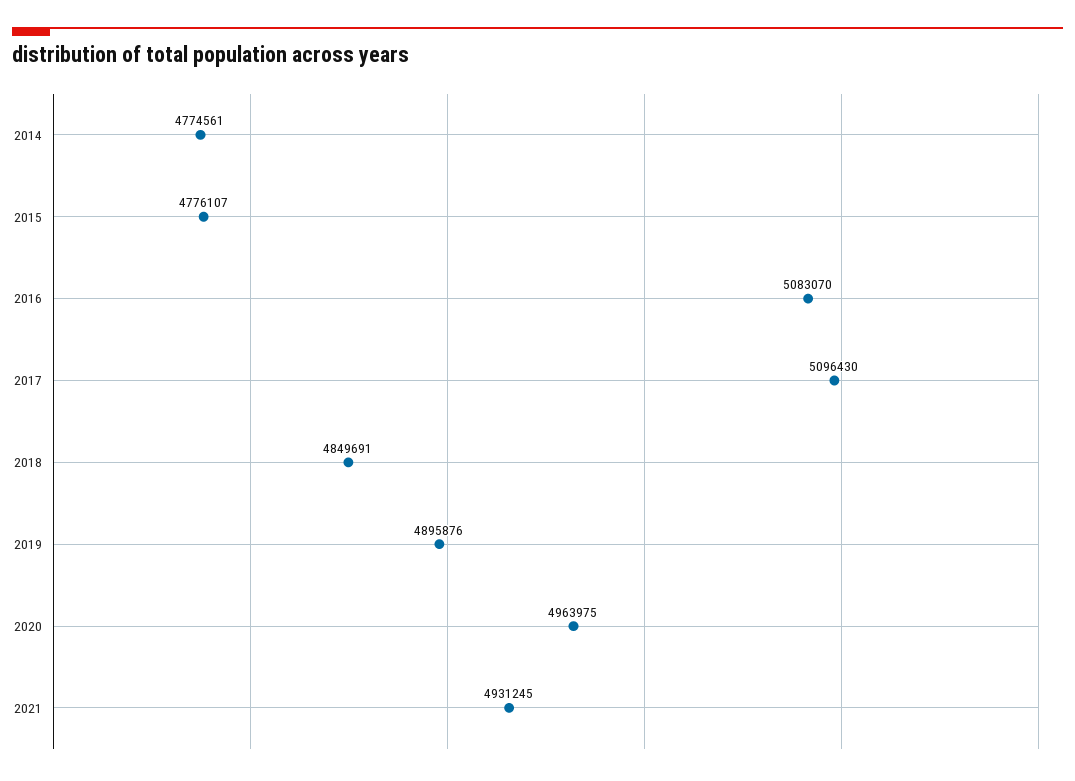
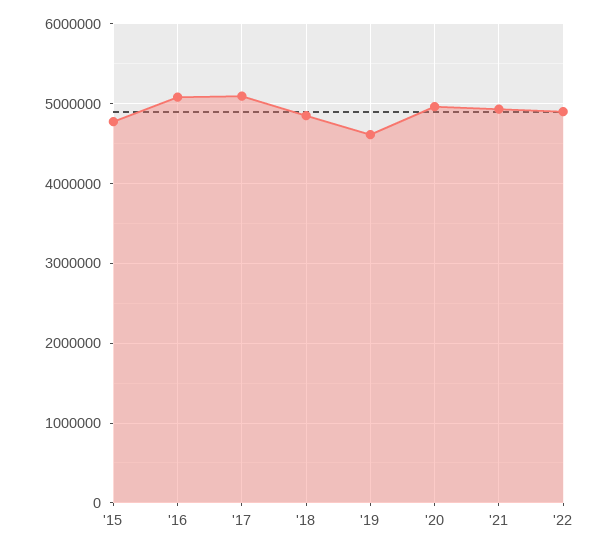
2014: 4774561 -> none
2019: 4895876 -> 4600000
'22: none -> 4900000

